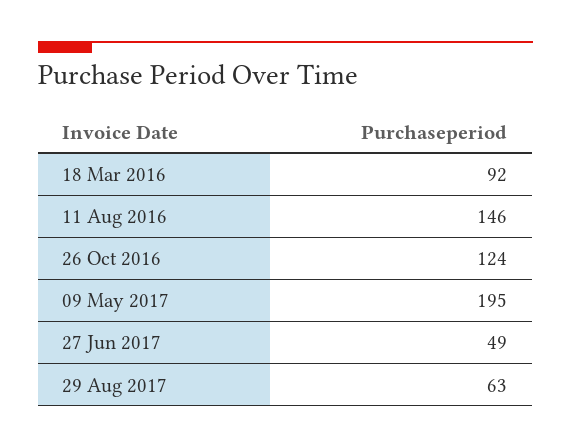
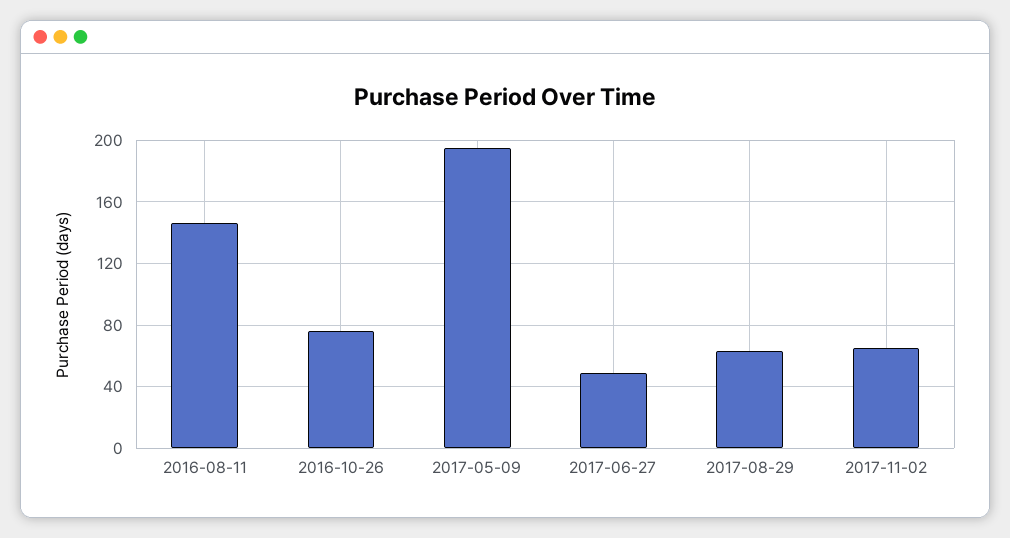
18 Mar 2016: 92 -> none
26 Oct 2016: 124 -> 75
2017-11-02: none -> 65

